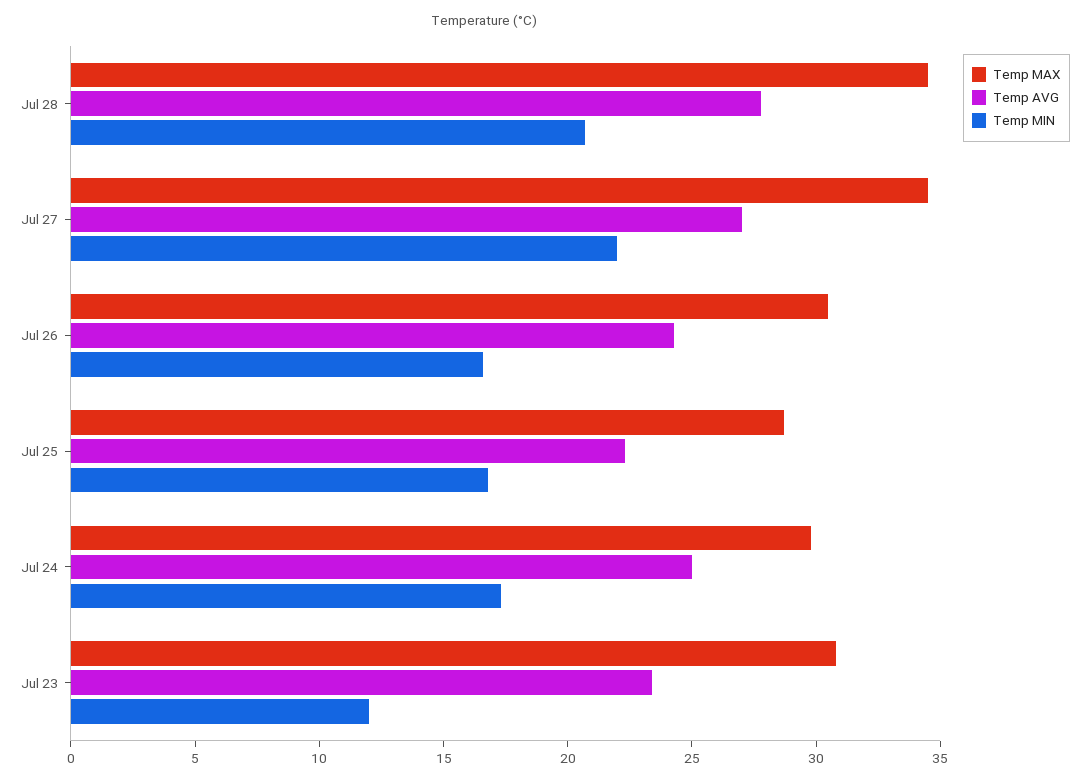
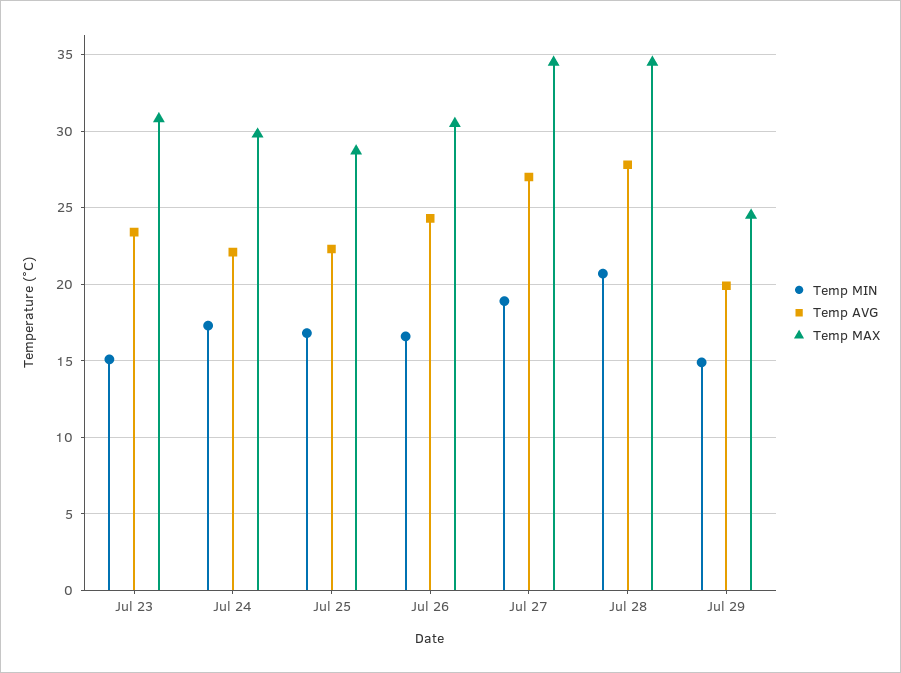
Temp MIN, Jul 27: 22 -> 19
Temp AVG, Jul 24: 25 -> 22
Temp MIN, Jul 23: 12 -> 15
Temp MIN, Jul 29: none -> 15
Temp AVG, Jul 29: none -> 20
Temp MAX, Jul 29: none -> 24.5

